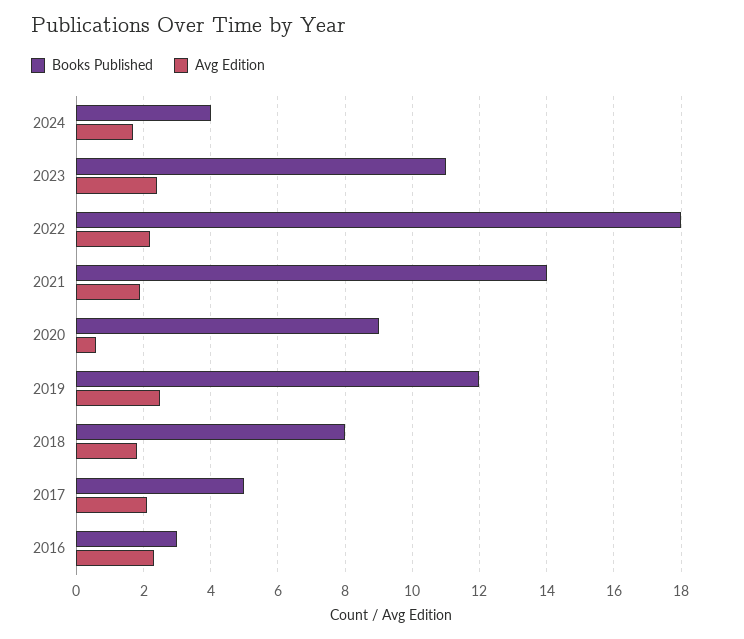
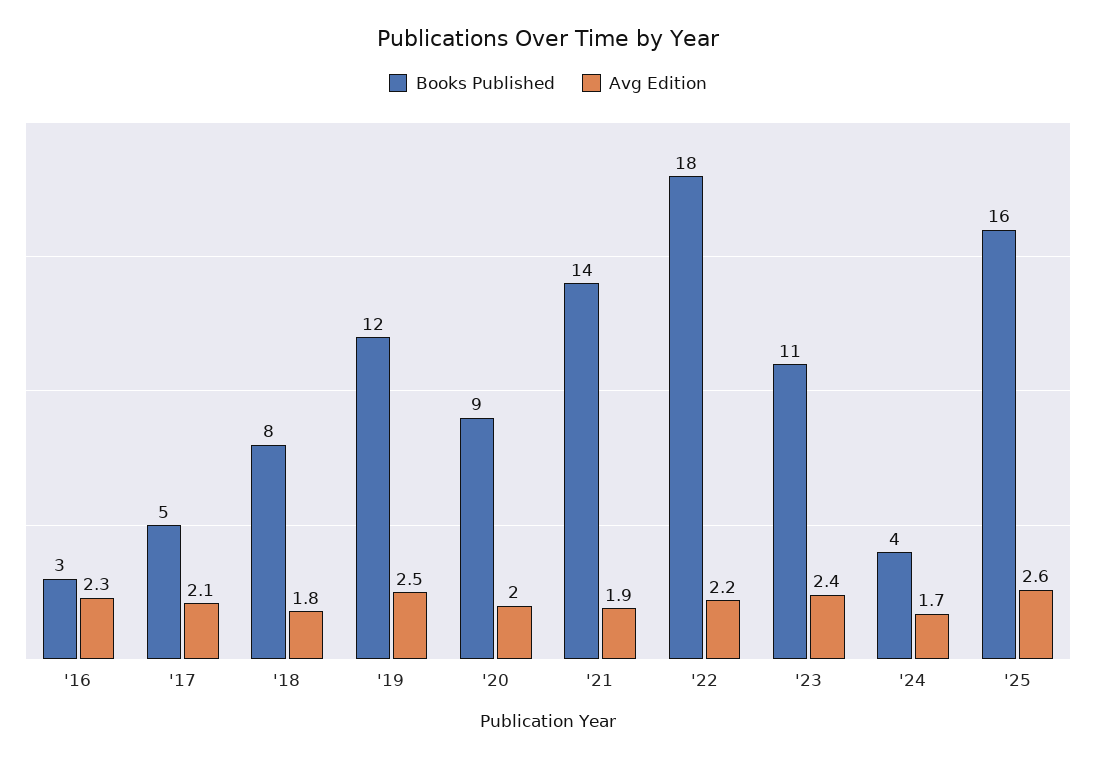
Avg Edition, 2020: 0.5 -> 2
Books Published, '25: none -> 16
Avg Edition, '25: none -> 2.6

